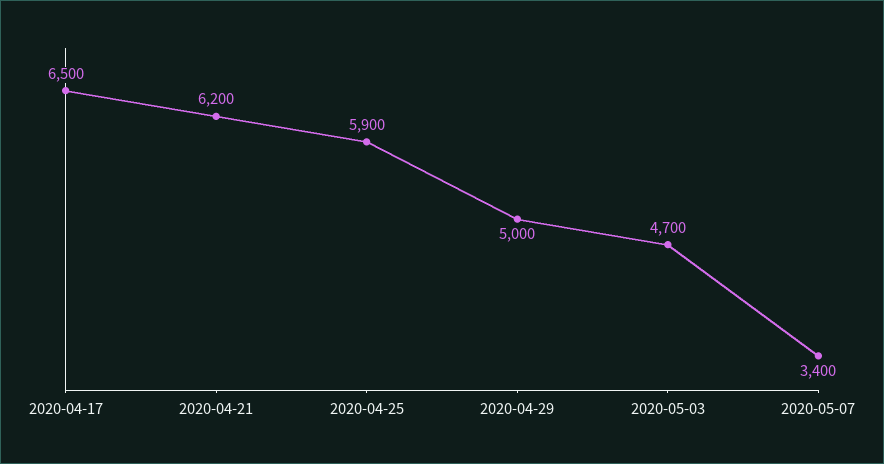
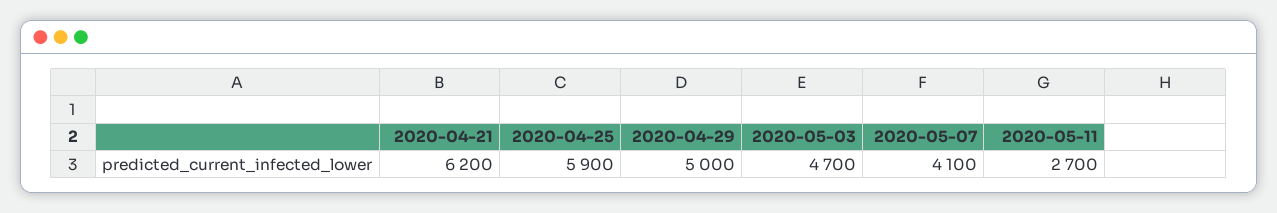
2020-04-17: 6500 -> none
2020-05-07: 3400 -> 4100
2020-05-11: none -> 2700

